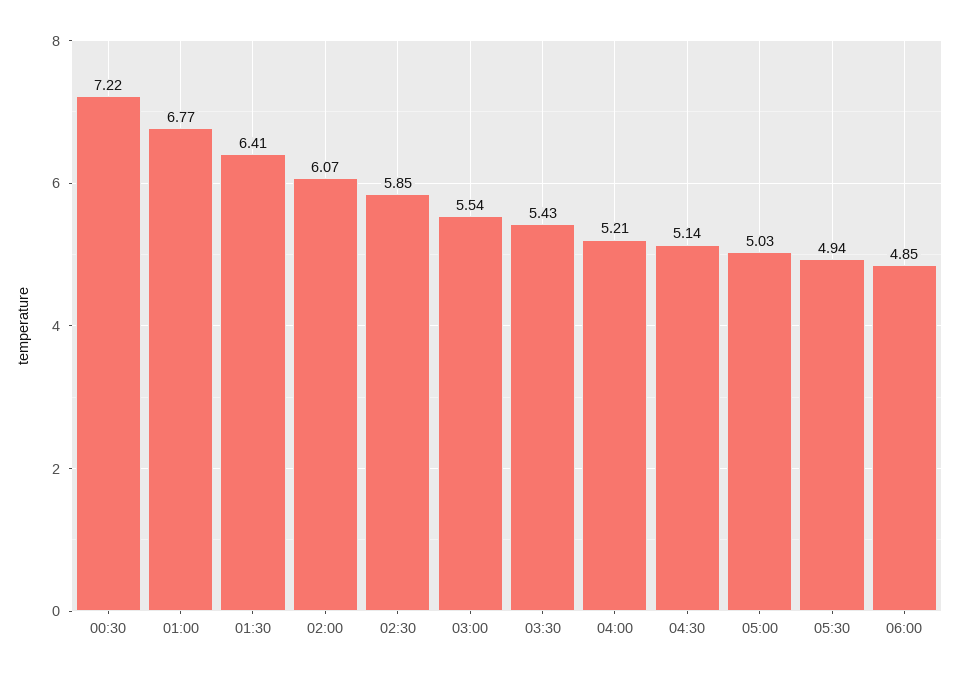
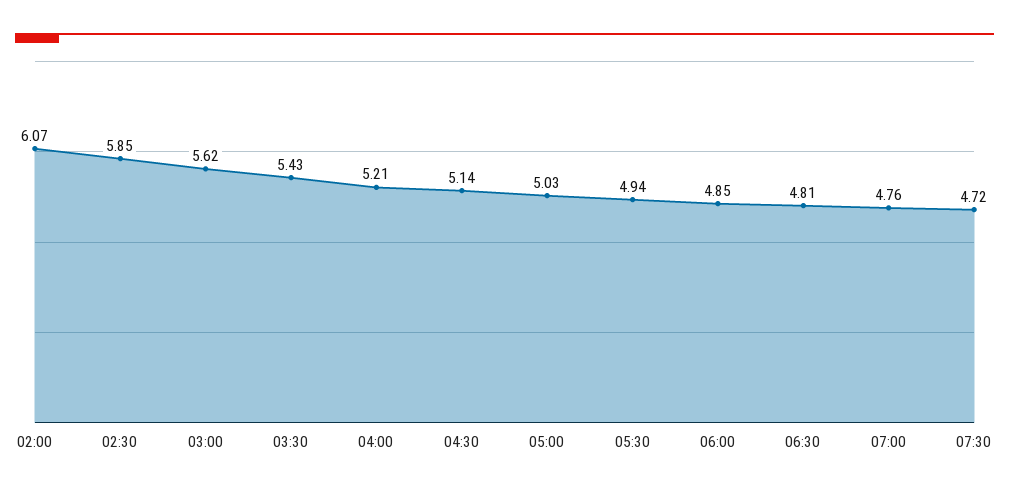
00:30: 7.22 -> none
01:00: 6.77 -> none
01:30: 6.41 -> none
03:00: 5.54 -> 5.62
06:30: none -> 4.81
07:00: none -> 4.76
07:30: none -> 4.72

